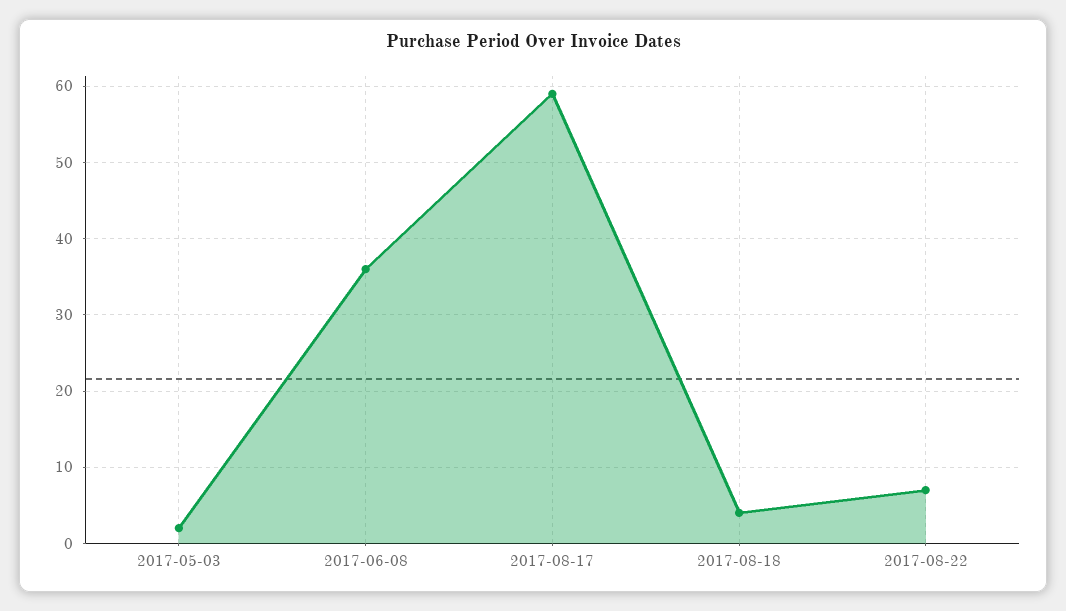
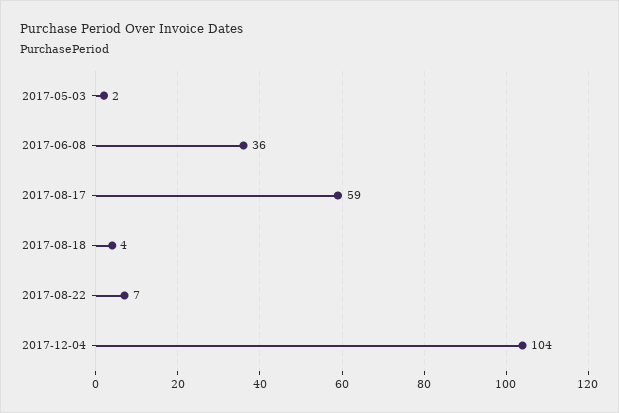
2017-12-04: none -> 104

